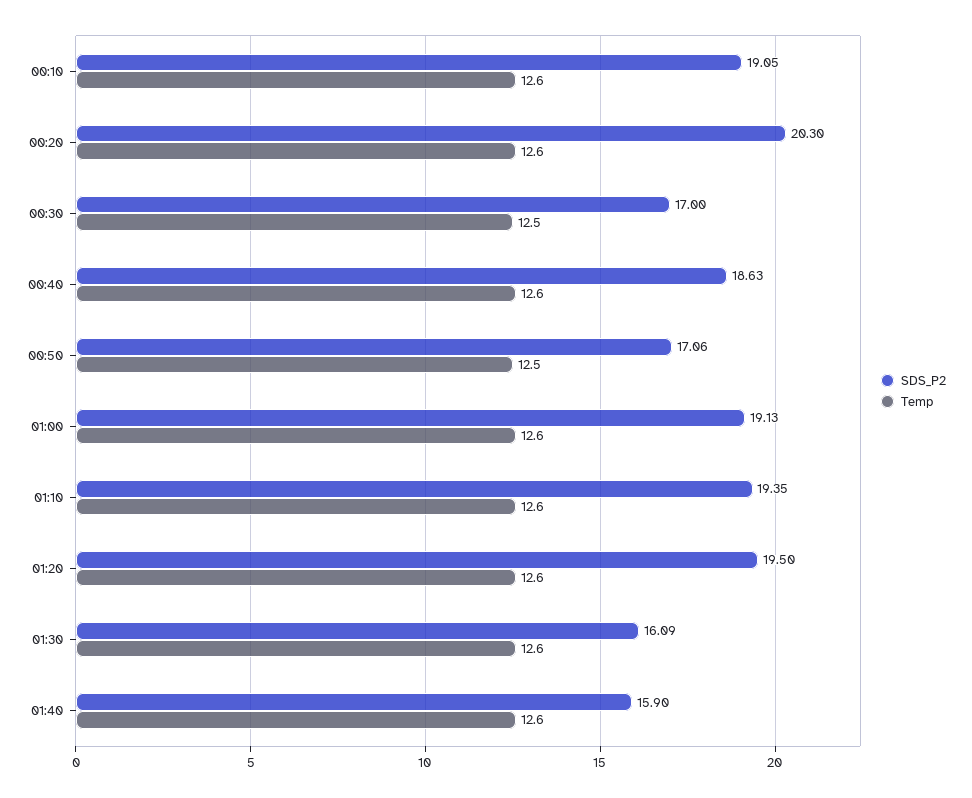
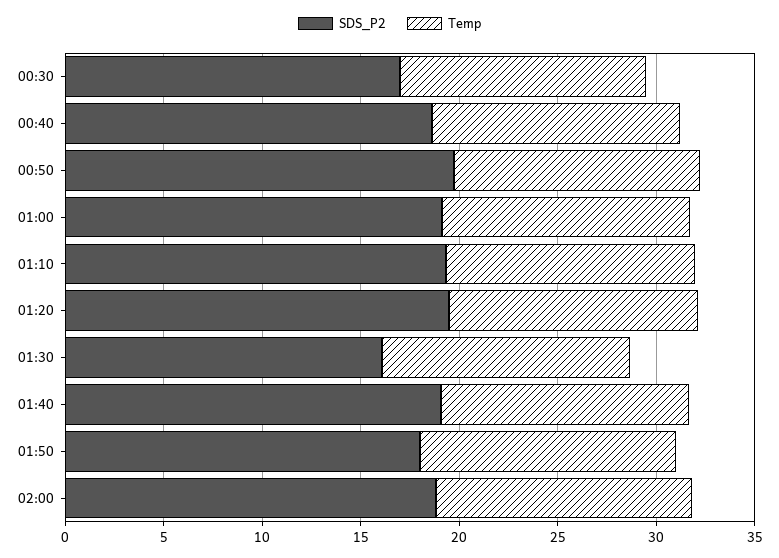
SDS_P2, 00:10: 19.05 -> none
Temp, 00:10: 12.6 -> none
SDS_P2, 00:20: 20.3 -> none
Temp, 00:20: 12.6 -> none
SDS_P2, 00:50: 17.06 -> 20
SDS_P2, 01:40: 15.9 -> 19
SDS_P2, 01:50: none -> 18
Temp, 01:50: none -> 13
SDS_P2, 02:00: none -> 19
Temp, 02:00: none -> 13

